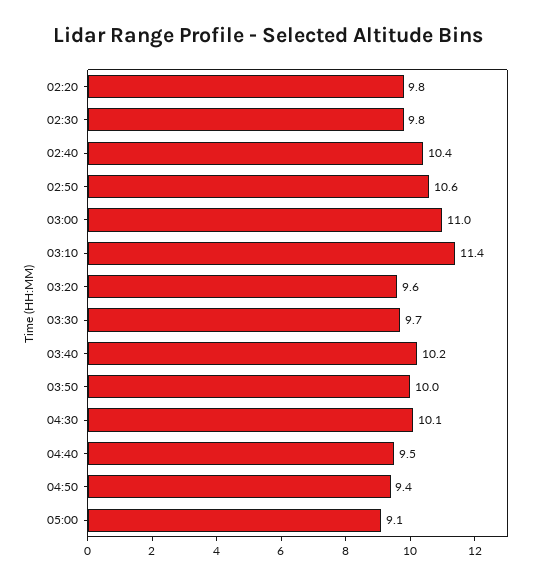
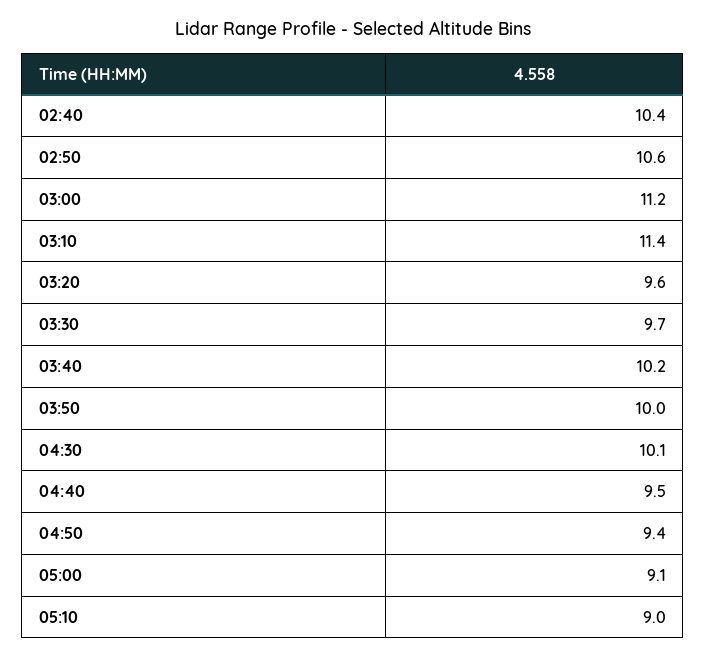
02:20: 9.8 -> none
02:30: 9.8 -> none
03:00: 11 -> 11.2
05:10: none -> 9

